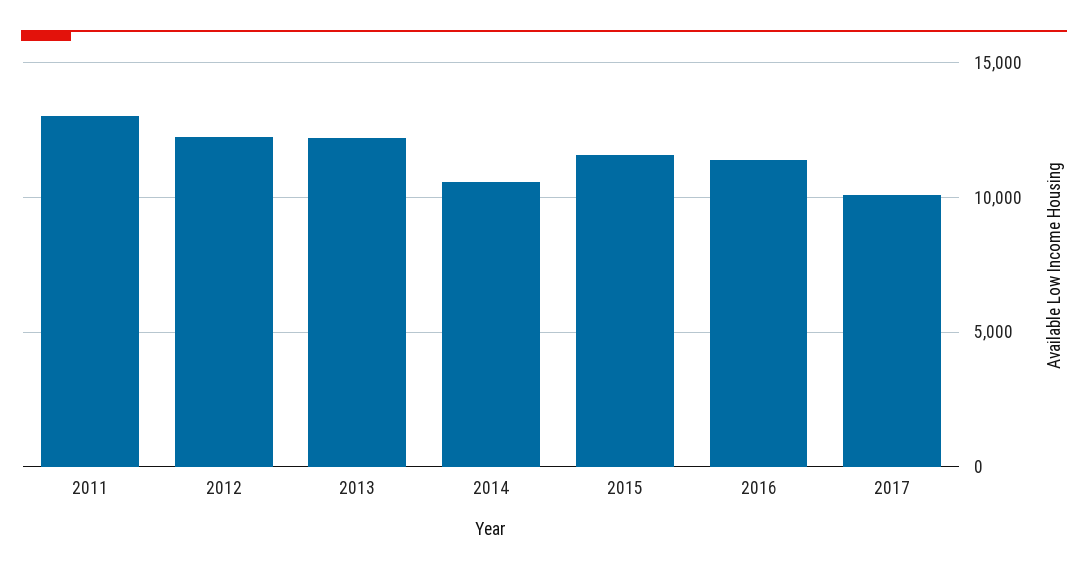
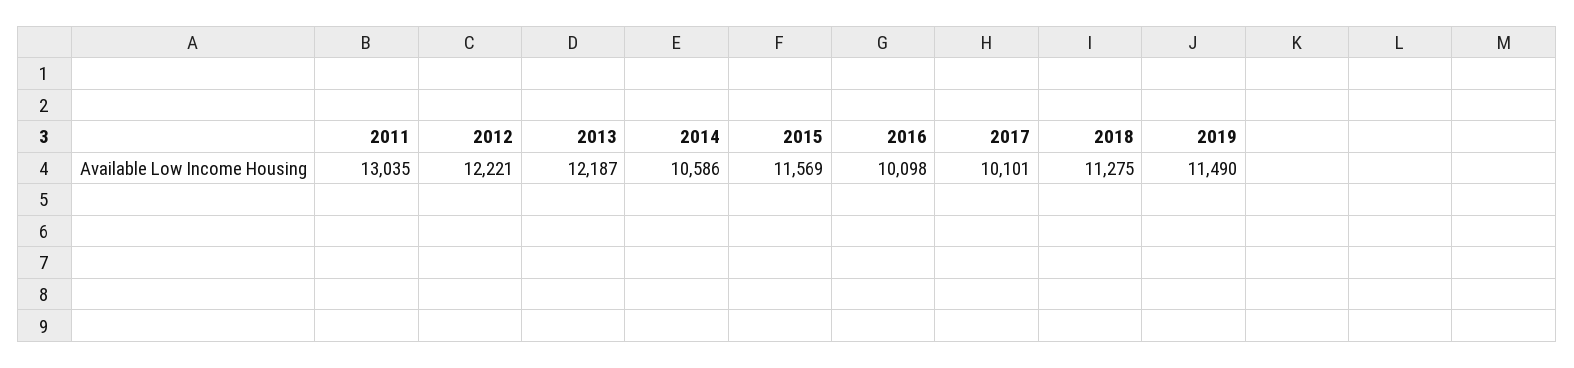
2016: 11500 -> 10098
2018: none -> 11275
2019: none -> 11490

